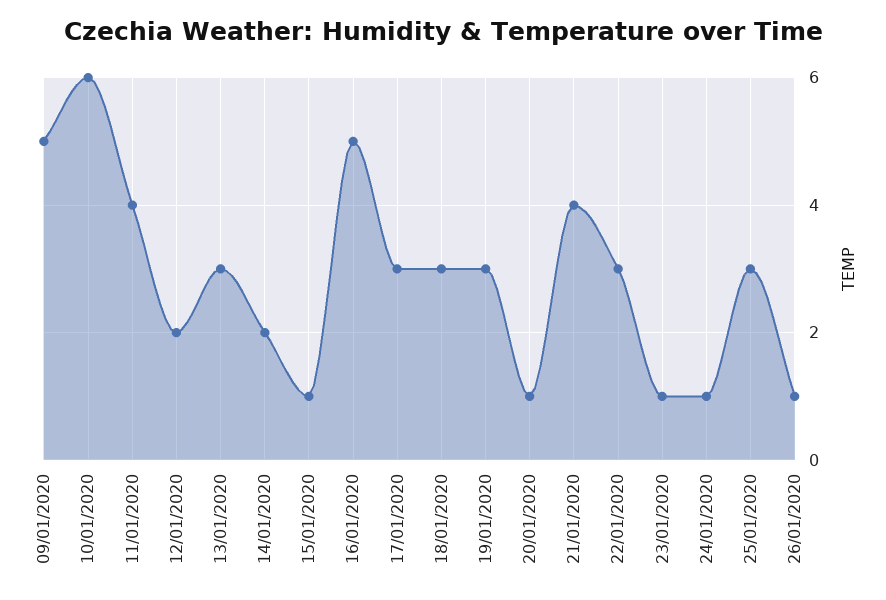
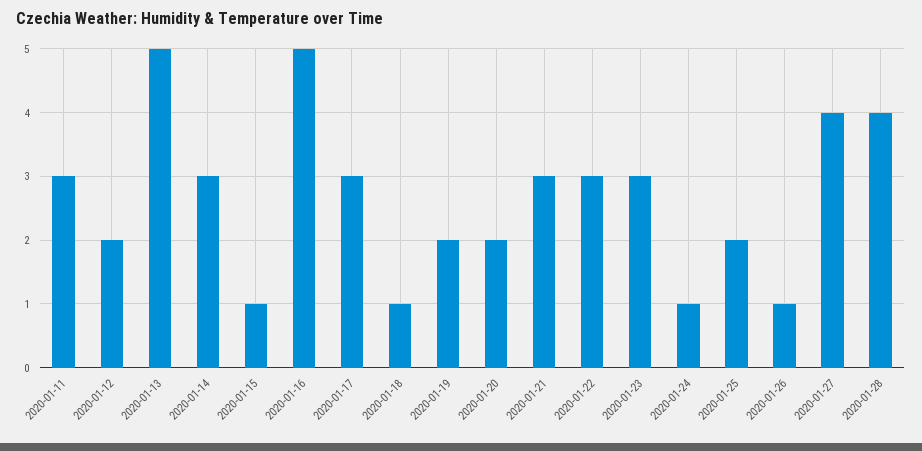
09/01/2020: 5 -> none
10/01/2020: 6 -> none
11/01/2020: 4 -> 3
13/01/2020: 3 -> 5
14/01/2020: 2 -> 3
18/01/2020: 3 -> 1
19/01/2020: 3 -> 2
20/01/2020: 1 -> 2
21/01/2020: 4 -> 3
23/01/2020: 1 -> 3
25/01/2020: 3 -> 2
2020-01-27: none -> 4
2020-01-28: none -> 4

